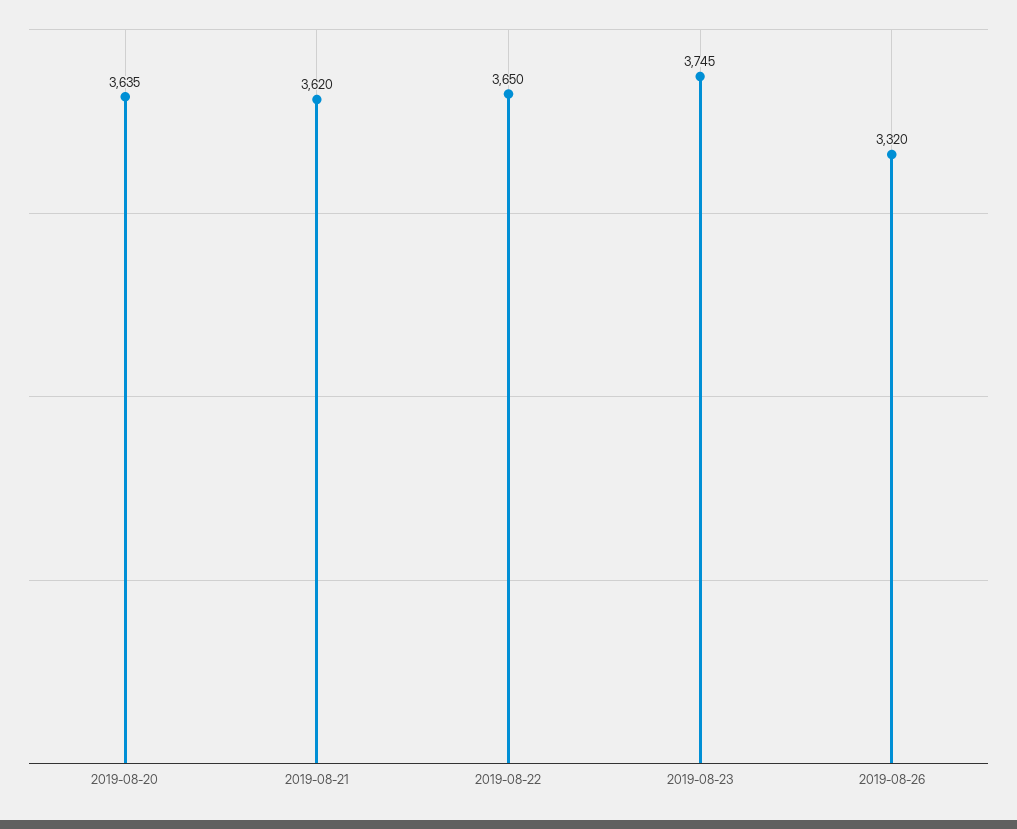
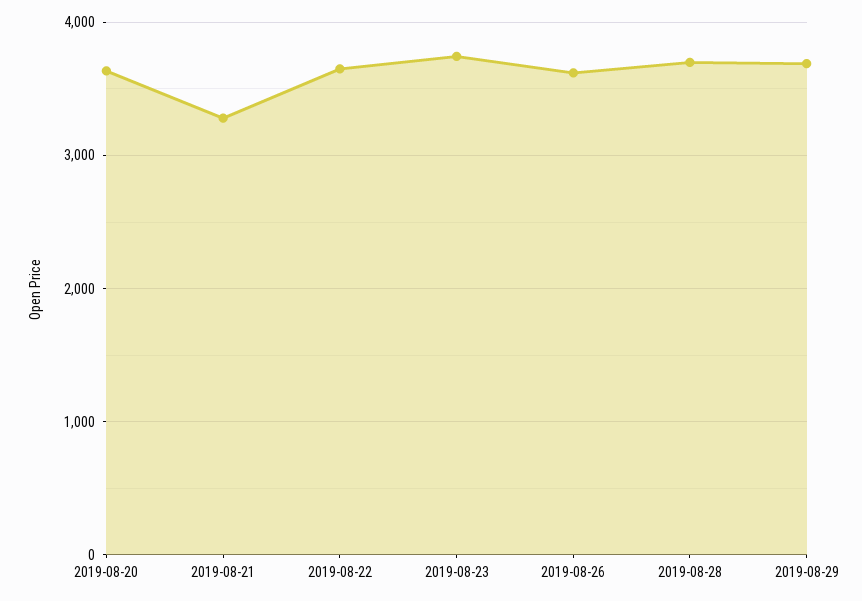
2019-08-21: 3620 -> 3300
2019-08-26: 3320 -> 3600
2019-08-28: none -> 3700
2019-08-29: none -> 3700

